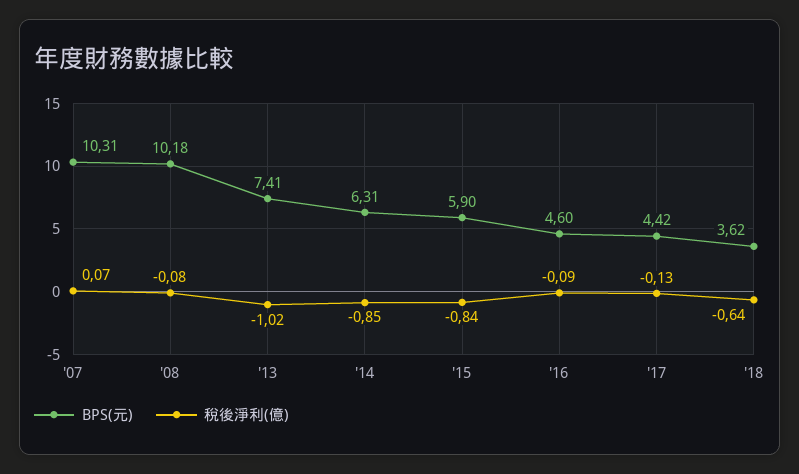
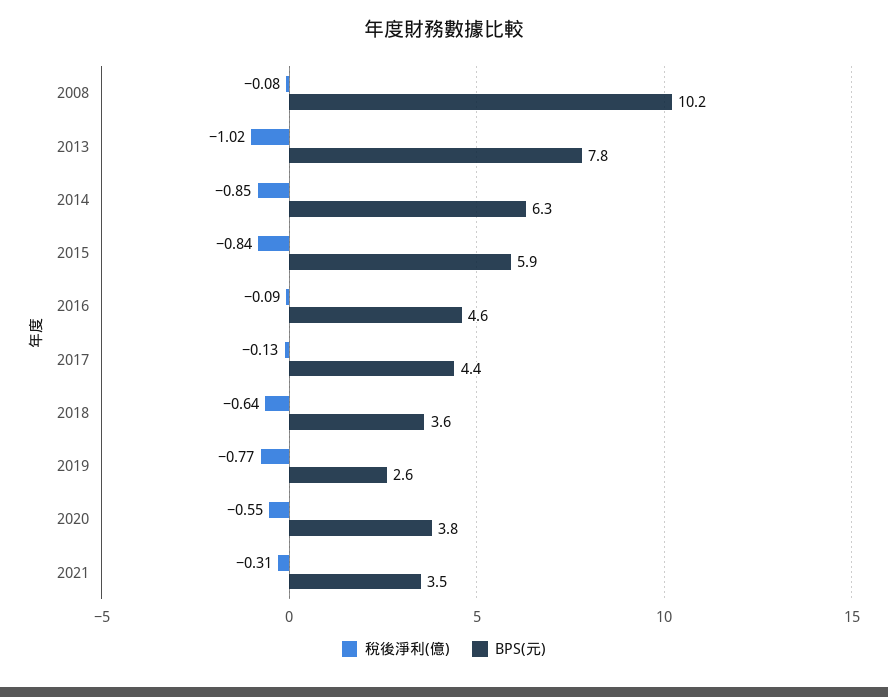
BPS(元), '07: 10.31 -> none
稅後淨利(億), '07: 0.07 -> none
BPS(元), '13: 7.41 -> 7.8
稅後淨利(億), 2019: none -> -0.77
BPS(元), 2019: none -> 2.6
稅後淨利(億), 2020: none -> -0.55
BPS(元), 2020: none -> 3.8
稅後淨利(億), 2021: none -> -0.31
BPS(元), 2021: none -> 3.5

